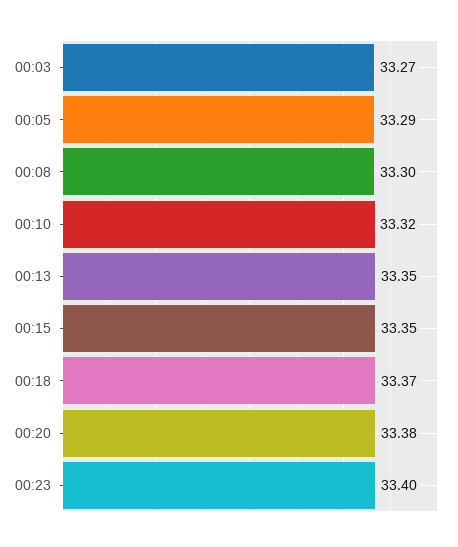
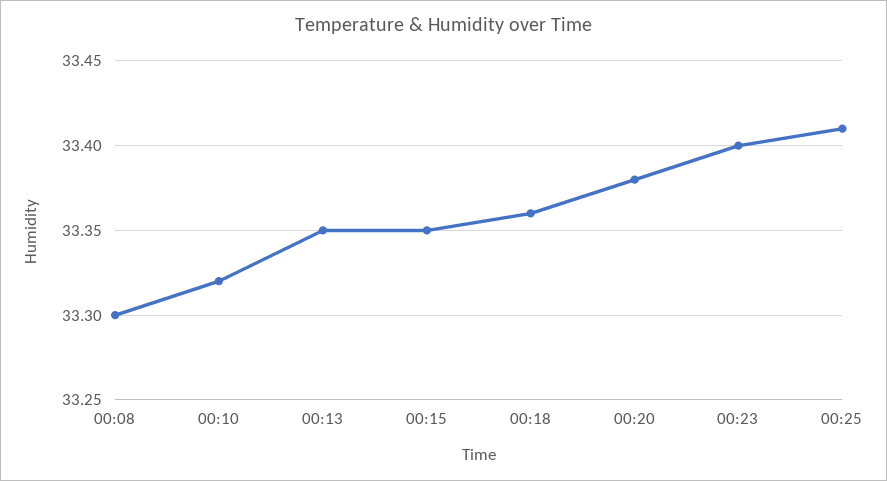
00:03: 33.27 -> none
00:05: 33.29 -> none
00:18: 33.37 -> 33.36
00:25: none -> 33.41

